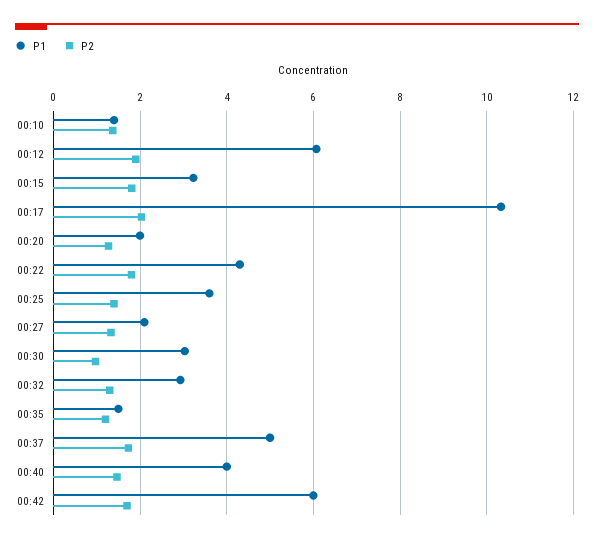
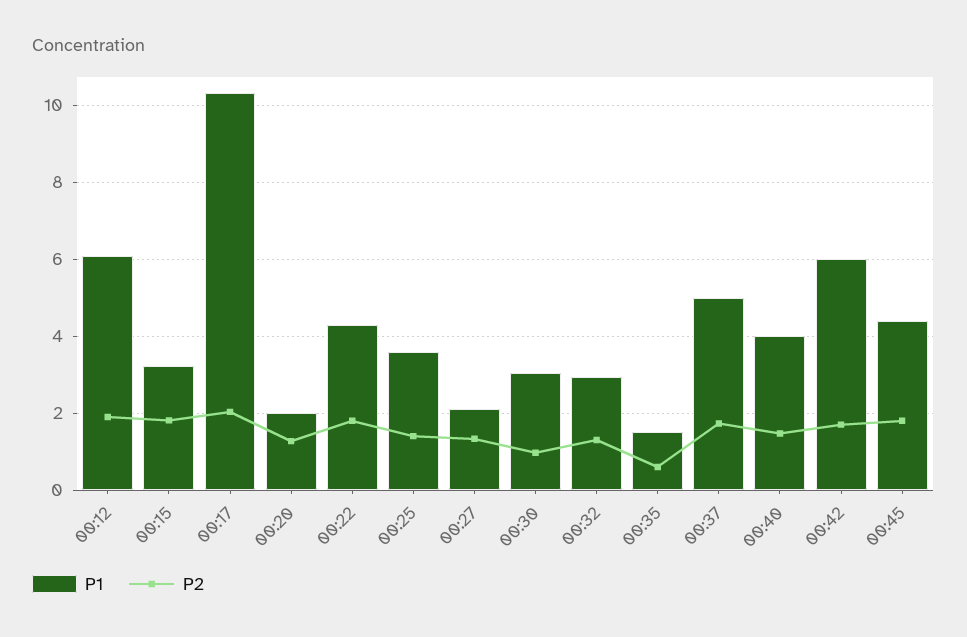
P1, 00:10: 1.4 -> none
P2, 00:10: 1.4 -> none
P2, 00:35: 1.2 -> 0.6
P1, 00:45: none -> 4.4
P2, 00:45: none -> 1.8

